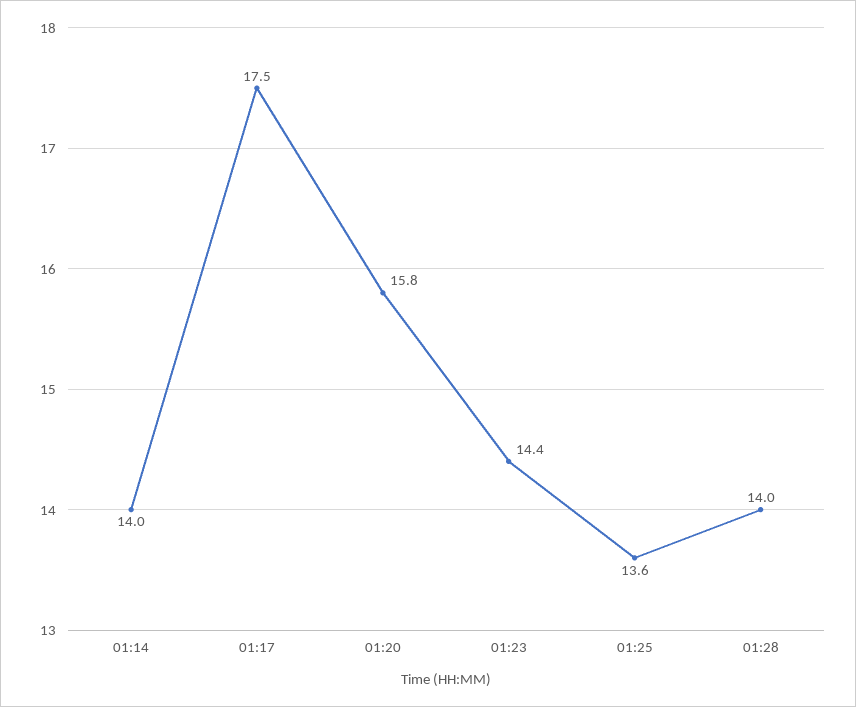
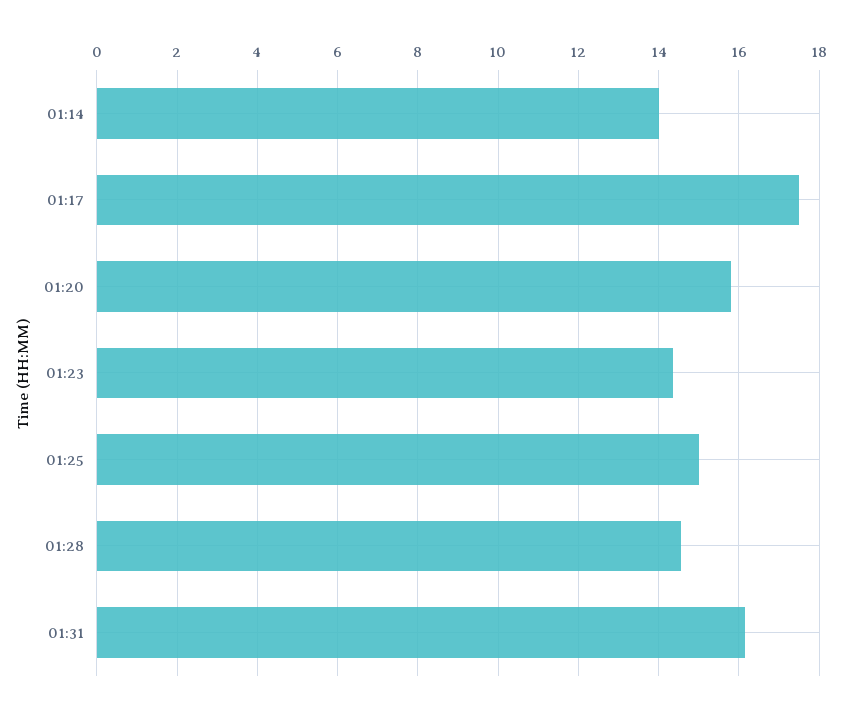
01:25: 13.6 -> 15
01:28: 14 -> 14.6
01:31: none -> 16.2

